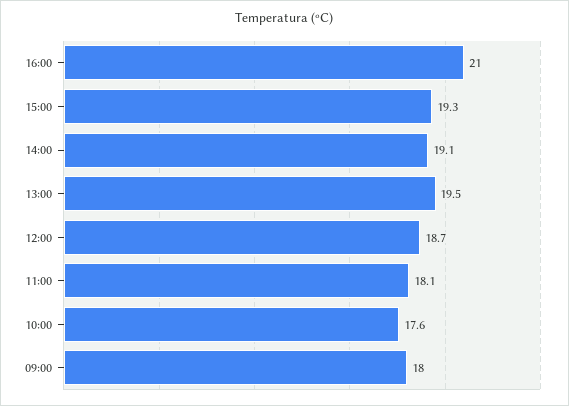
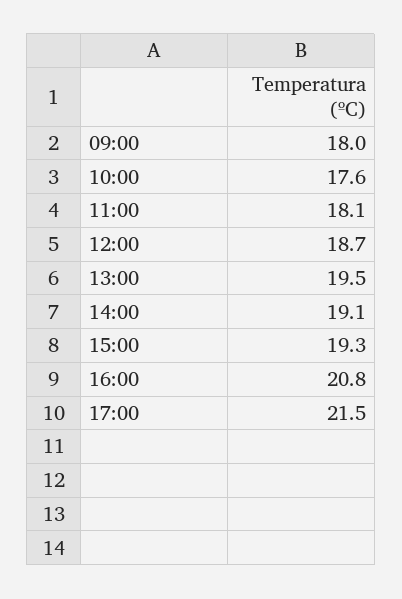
16:00: 21 -> 20.8
17:00: none -> 21.5

